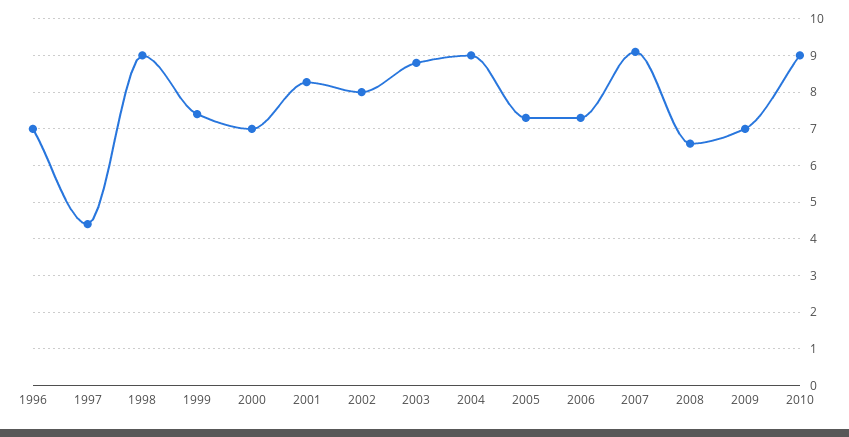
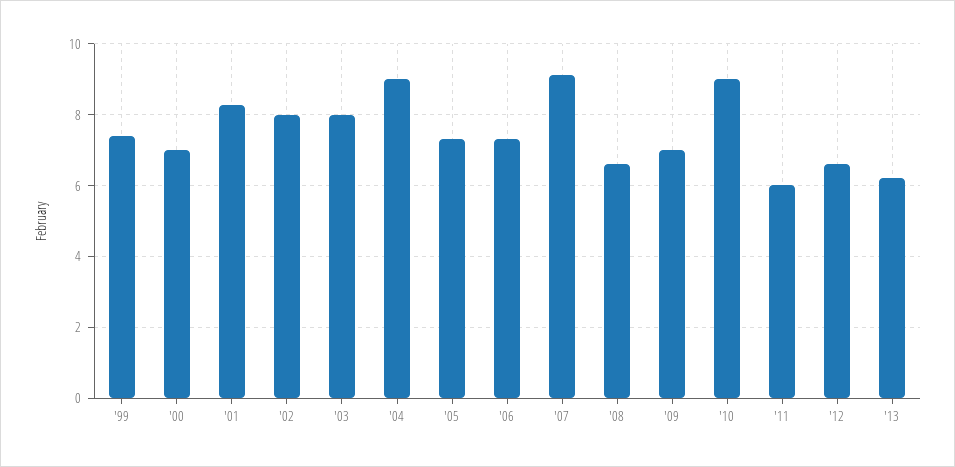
1996: 7 -> none
1997: 4.4 -> none
1998: 9 -> none
2003: 8.8 -> 8
'11: none -> 6
'12: none -> 6.6
'13: none -> 6.2

